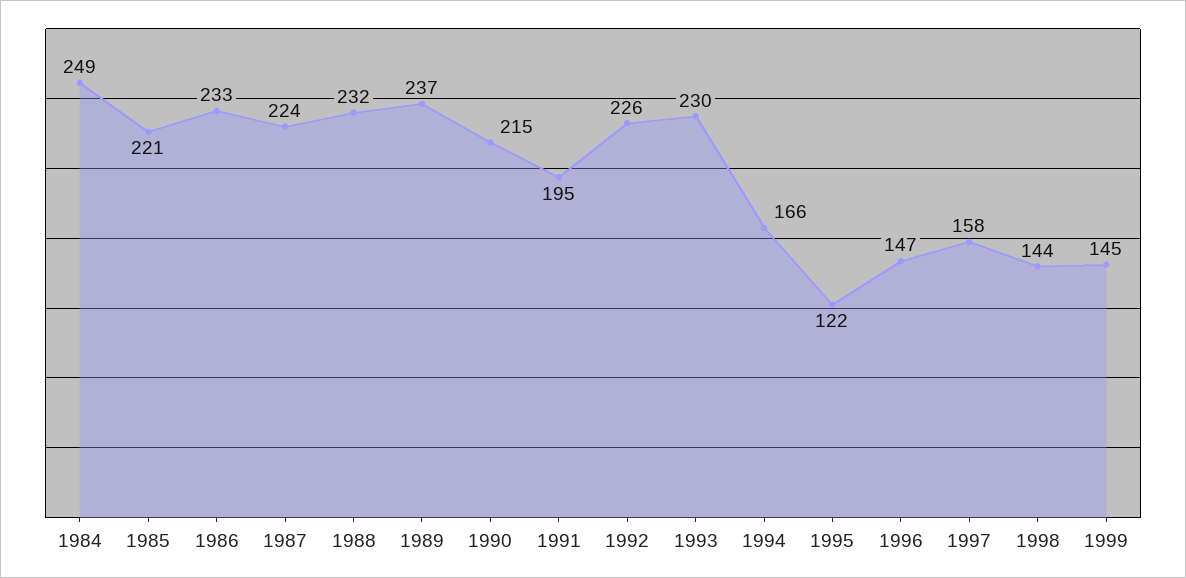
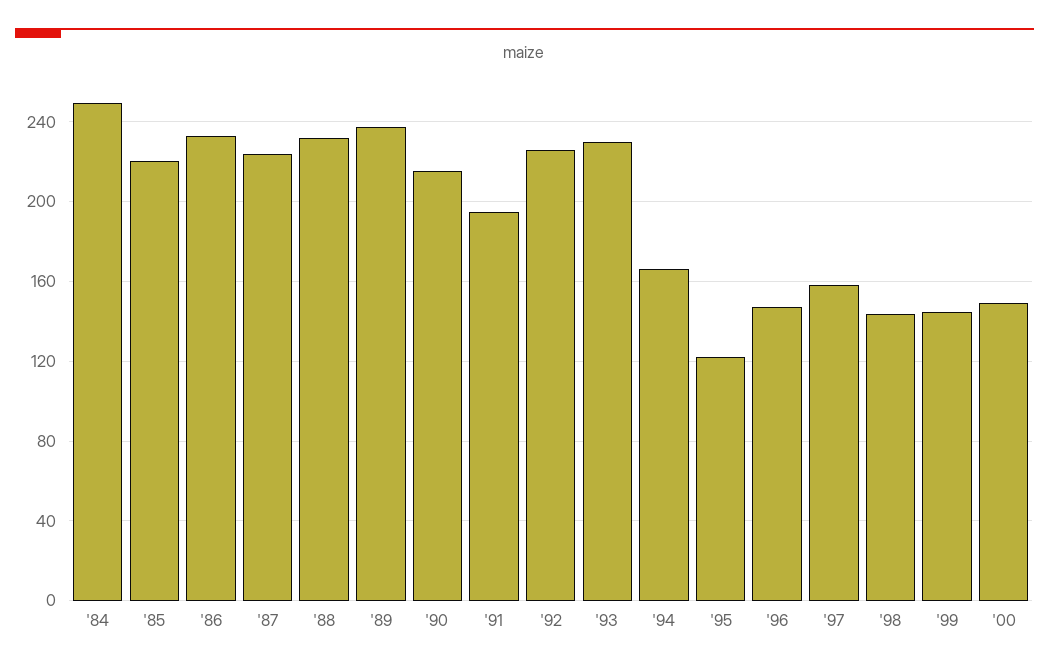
'00: none -> 150

